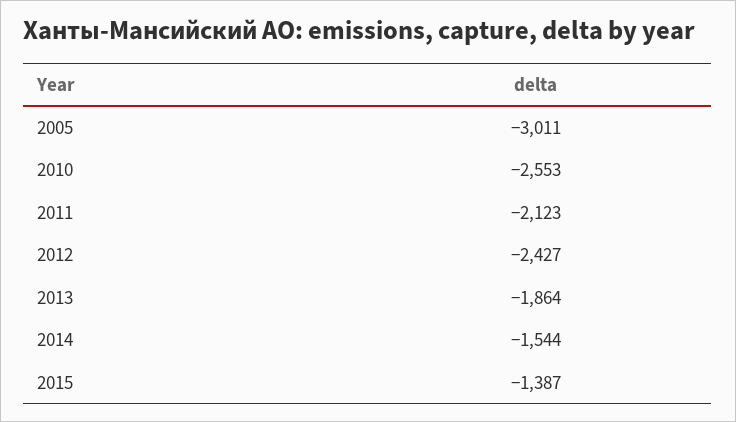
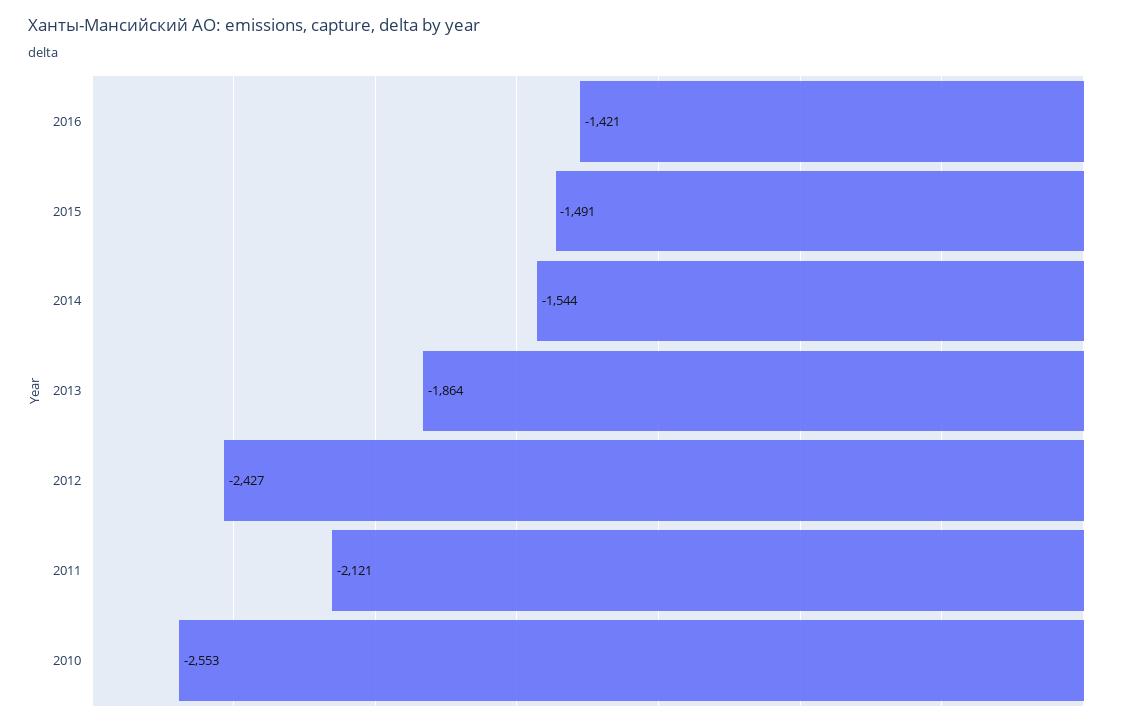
2005: -3011 -> none
2011: -2123 -> -2121
2015: -1387 -> -1491
2016: none -> -1421

